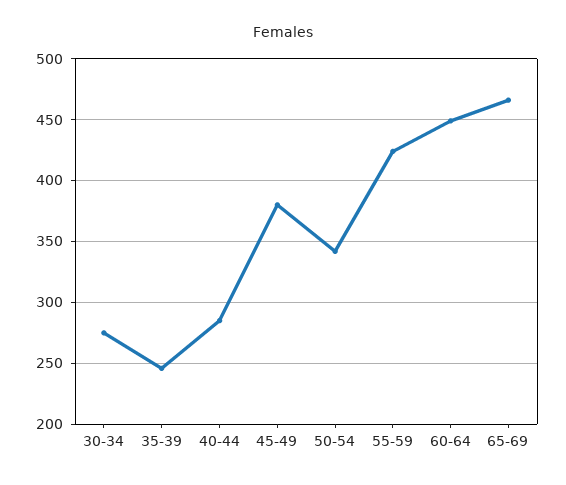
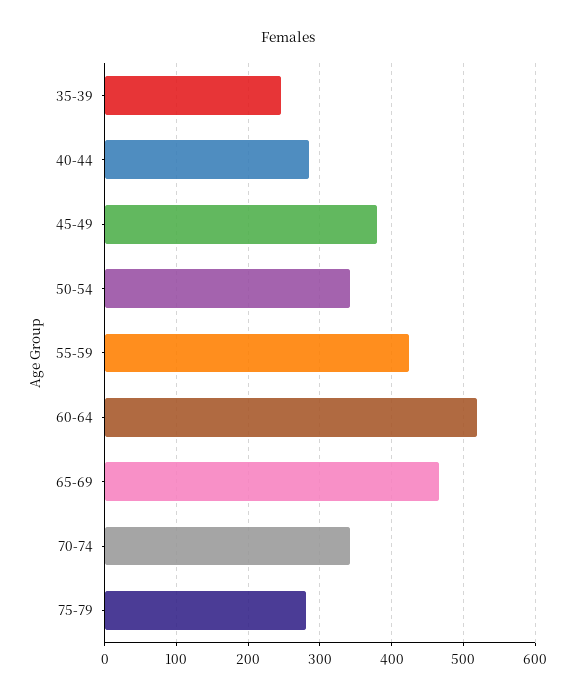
30-34: 275 -> none
60-64: 450 -> 520
70-74: none -> 340
75-79: none -> 280

